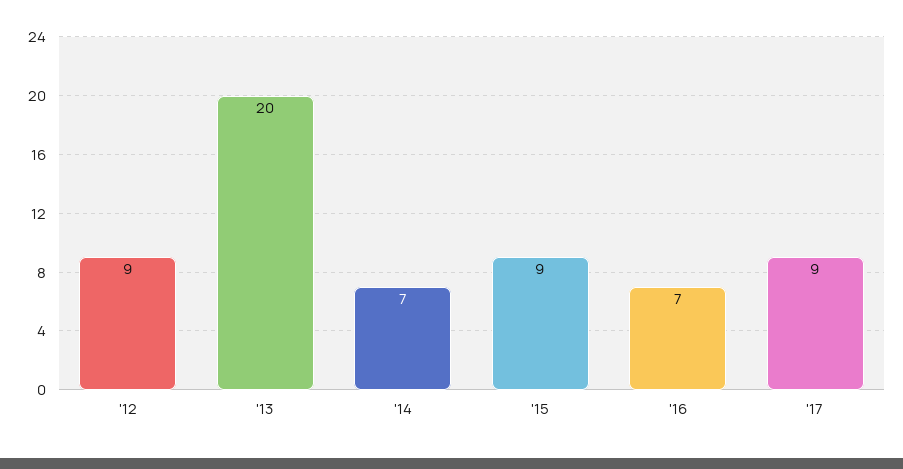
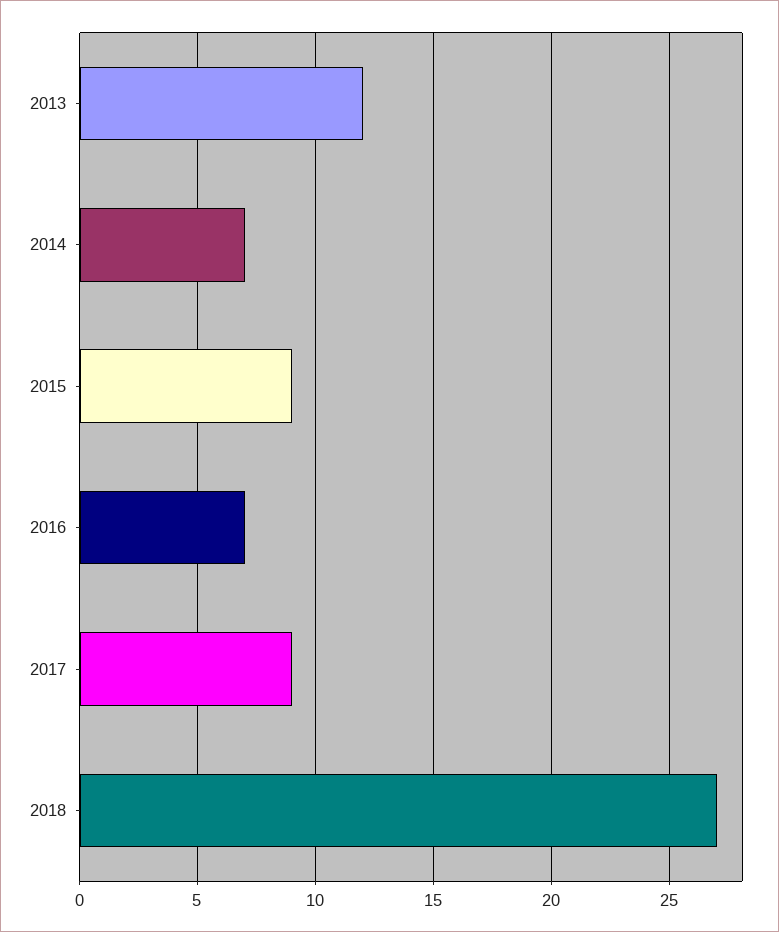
'12: 9 -> none
'13: 20 -> 12
2018: none -> 27

